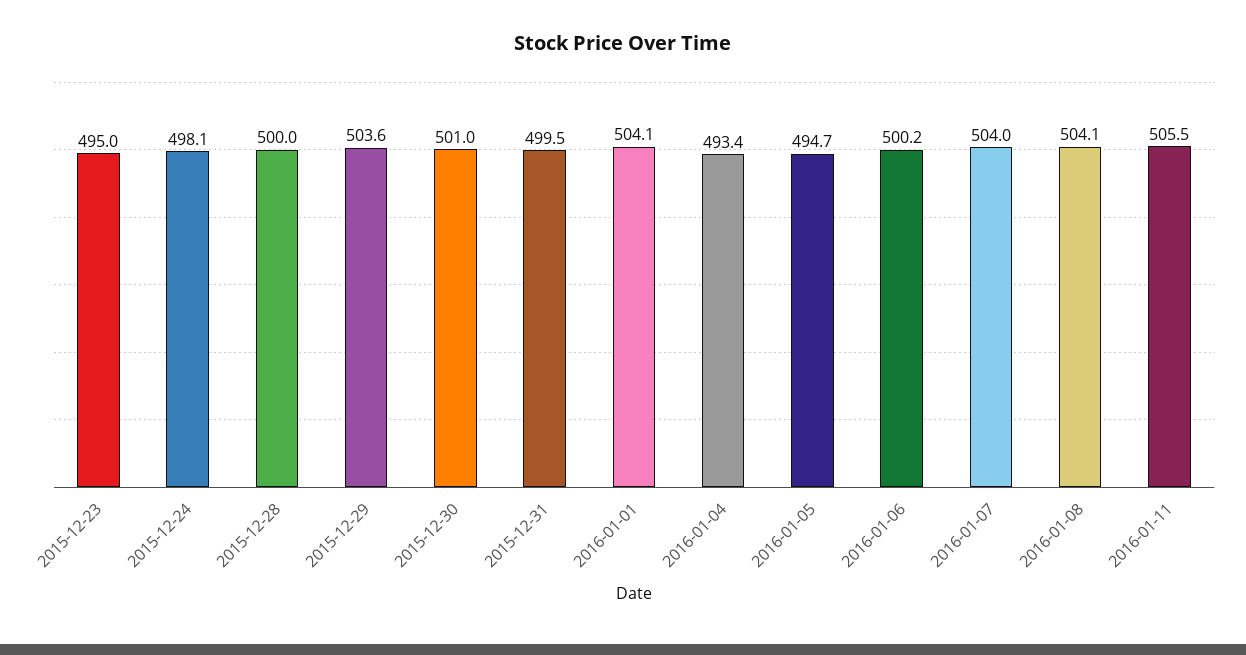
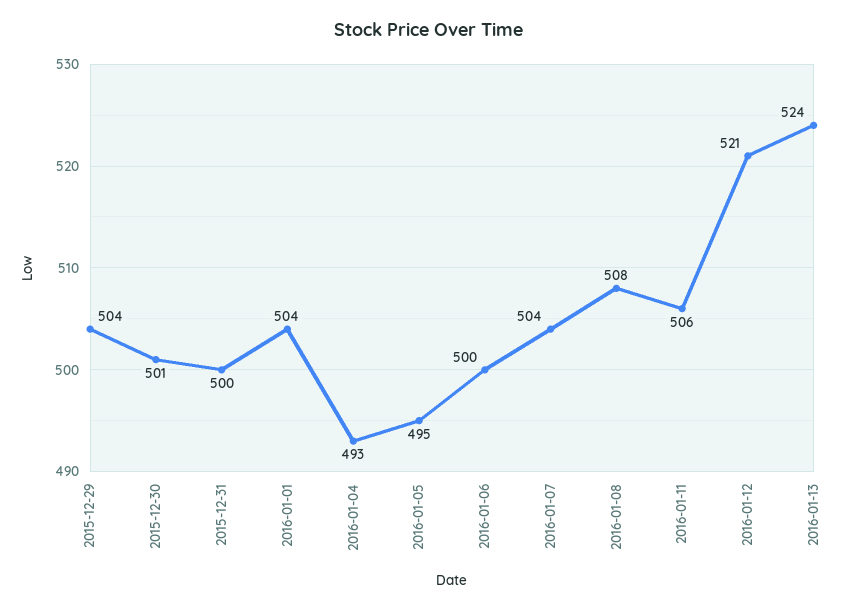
2015-12-23: 495 -> none
2015-12-24: 498.1 -> none
2015-12-28: 500 -> none
2016-01-08: 504.1 -> 508
2016-01-12: none -> 521
2016-01-13: none -> 524

